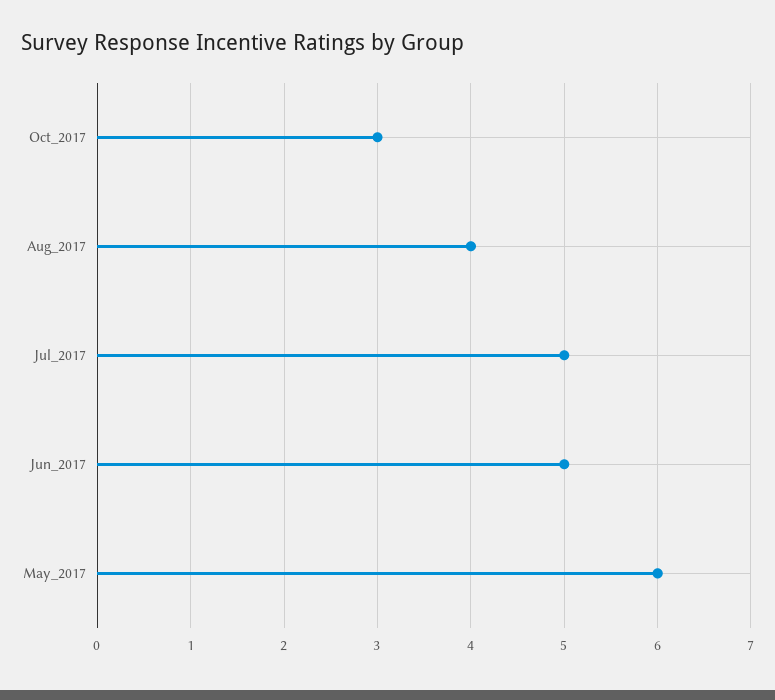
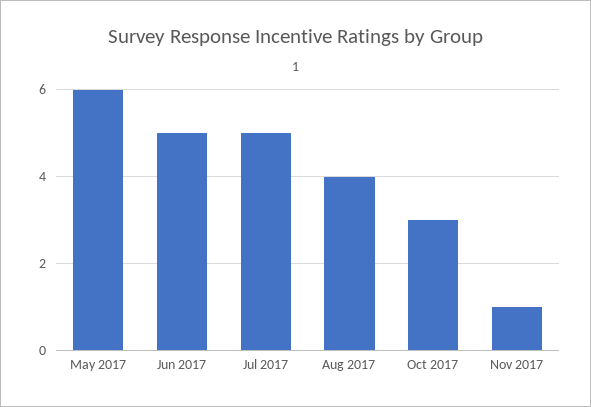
Nov 2017: none -> 1

